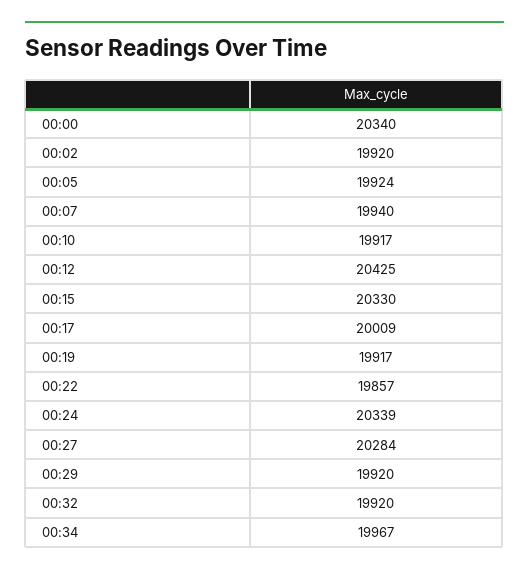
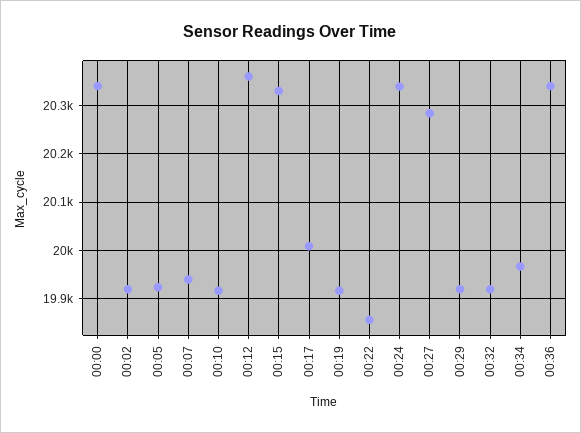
00:12: 20425 -> 20360
00:36: none -> 20340

